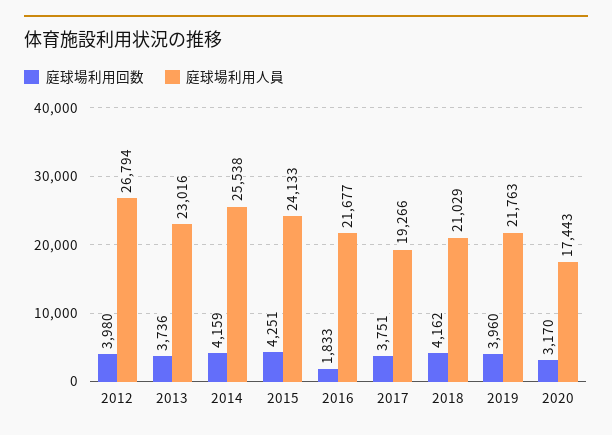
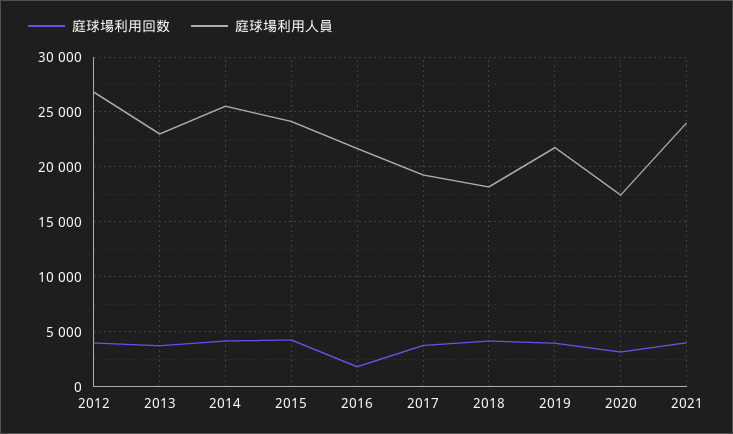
庭球場利用人員, 2018: 21029 -> 18000
庭球場利用回数, 2021: none -> 4000
庭球場利用人員, 2021: none -> 24000

